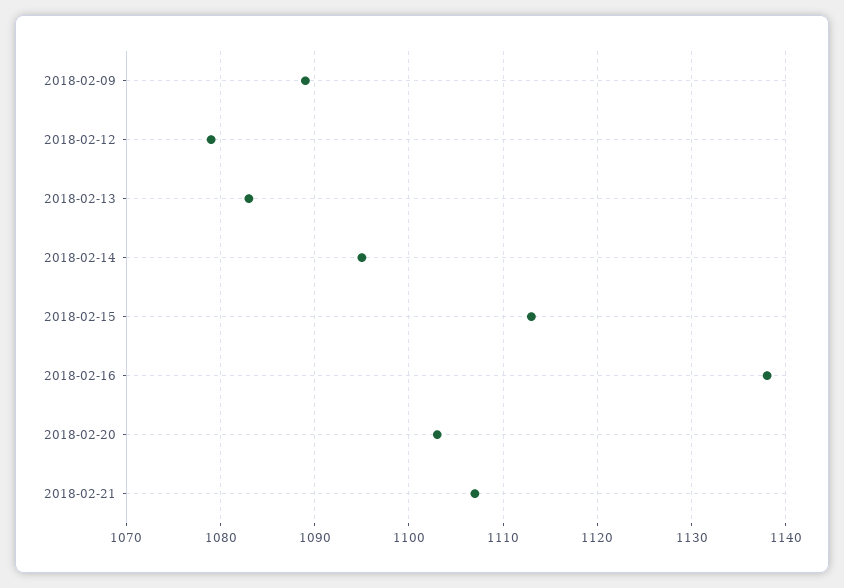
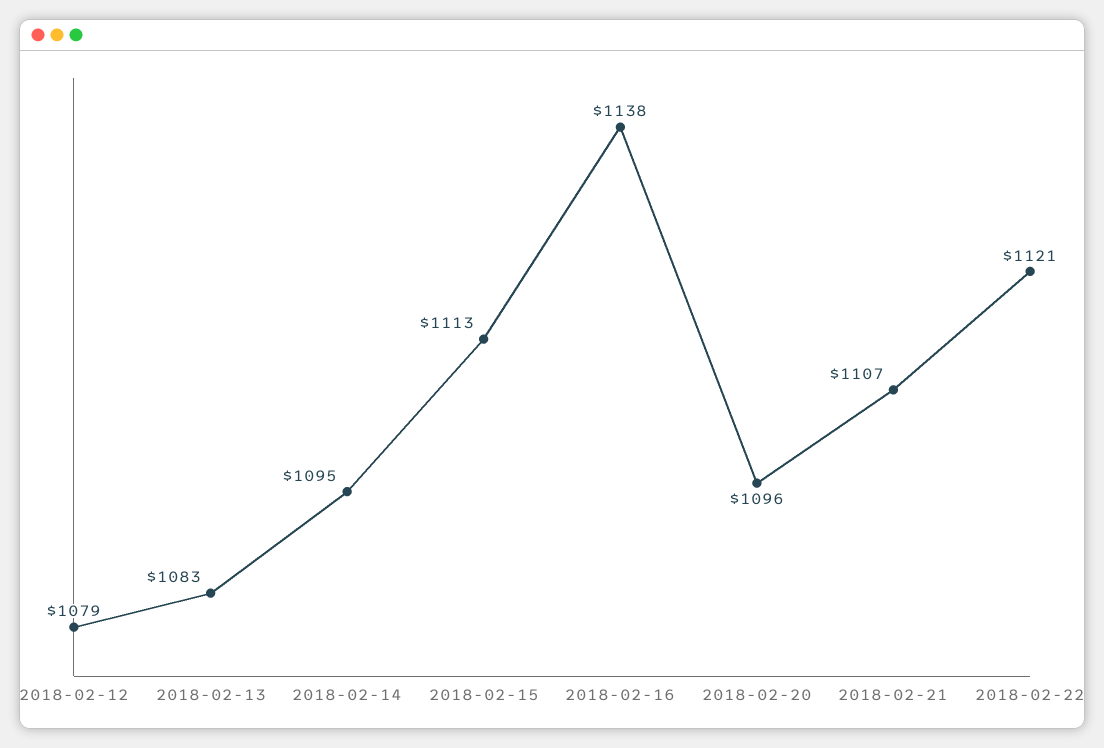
2018-02-09: 1089 -> none
2018-02-20: 1103 -> 1096
2018-02-22: none -> 1121

